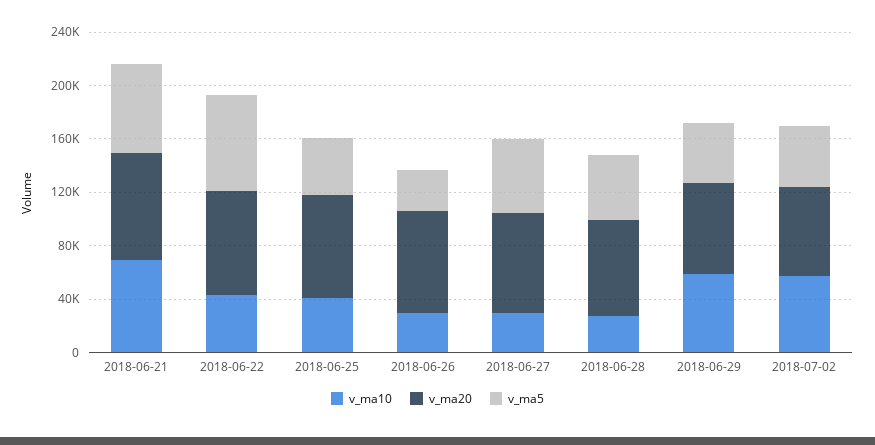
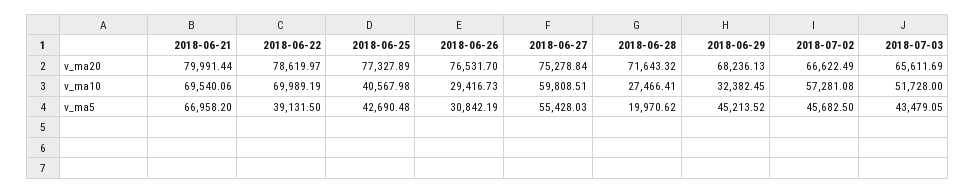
v_ma10, 2018-06-22: 40000 -> 69989.19
v_ma5, 2018-06-22: 70000 -> 39131.5
v_ma10, 2018-06-27: 30000 -> 59808.51
v_ma5, 2018-06-28: 50000 -> 19970.62
v_ma10, 2018-06-29: 60000 -> 32382.45
v_ma20, 2018-07-03: none -> 65611.69
v_ma10, 2018-07-03: none -> 51728
v_ma5, 2018-07-03: none -> 43479.05

